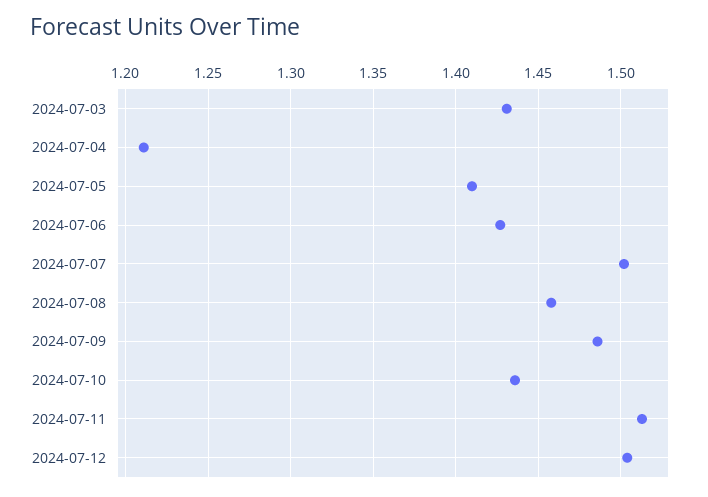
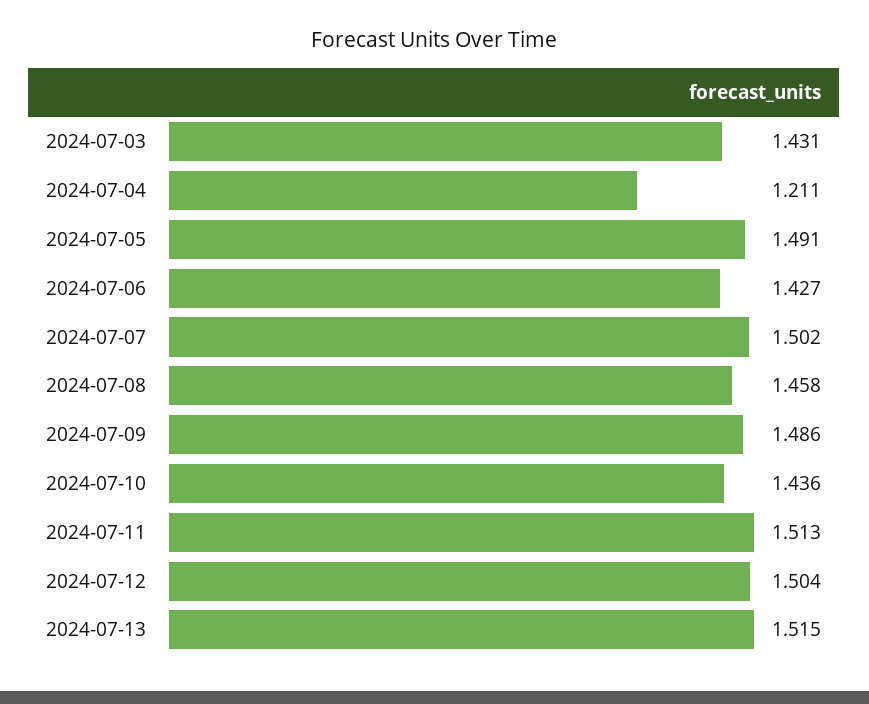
2024-07-05: 1.41 -> 1.491
2024-07-13: none -> 1.515

